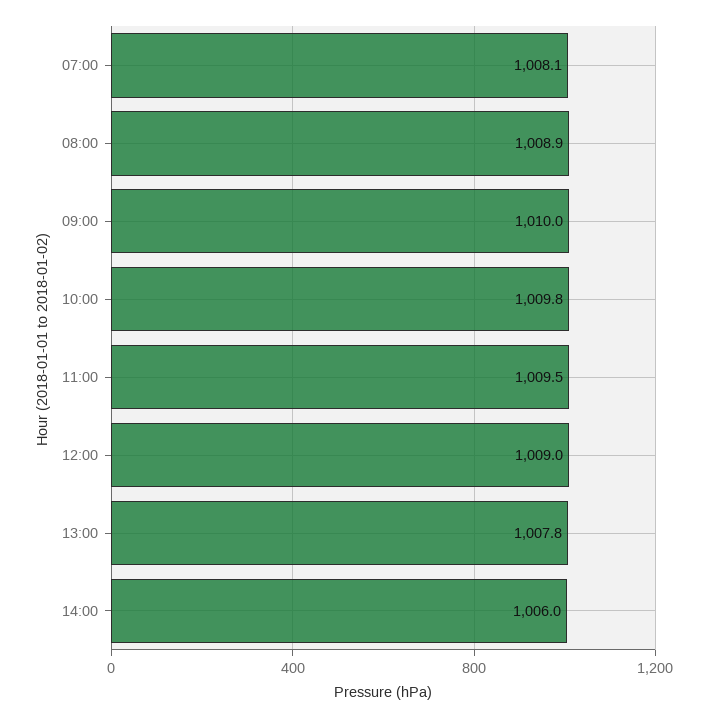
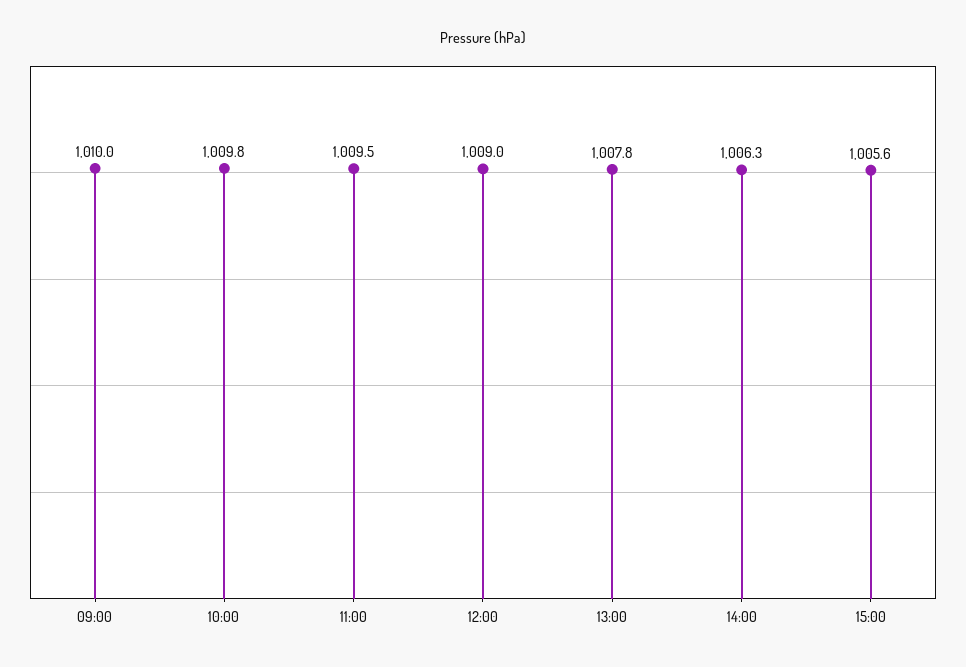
07:00: 1008.1 -> none
08:00: 1008.9 -> none
14:00: 1006 -> 1006.3
15:00: none -> 1005.6

